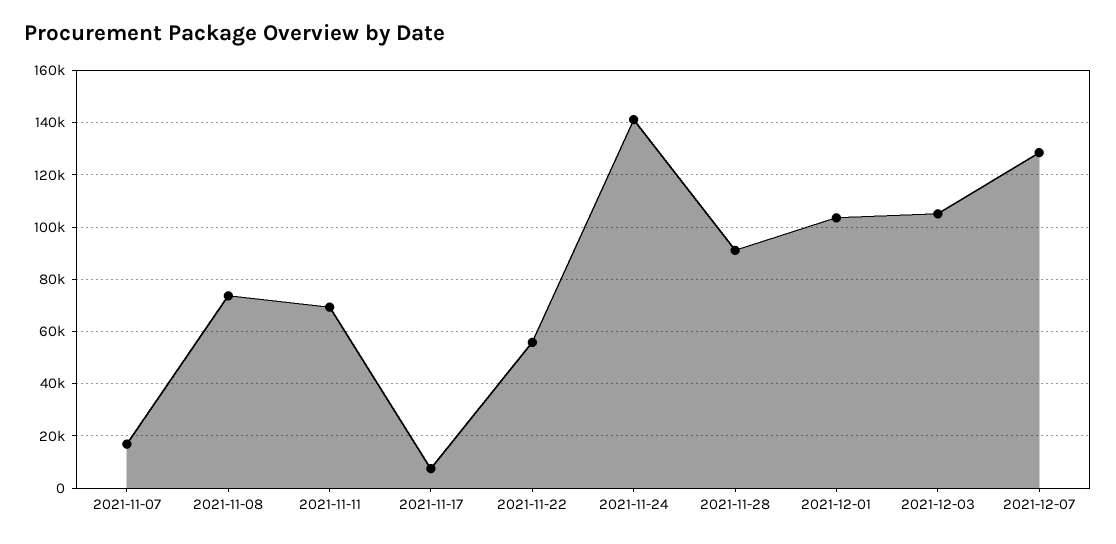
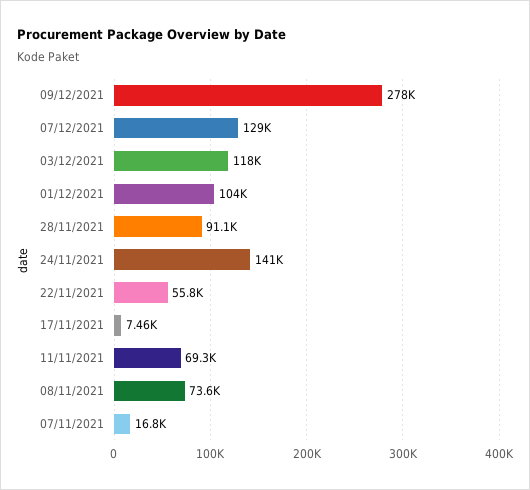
2021-12-03: 105000 -> 118000
09/12/2021: none -> 278000

